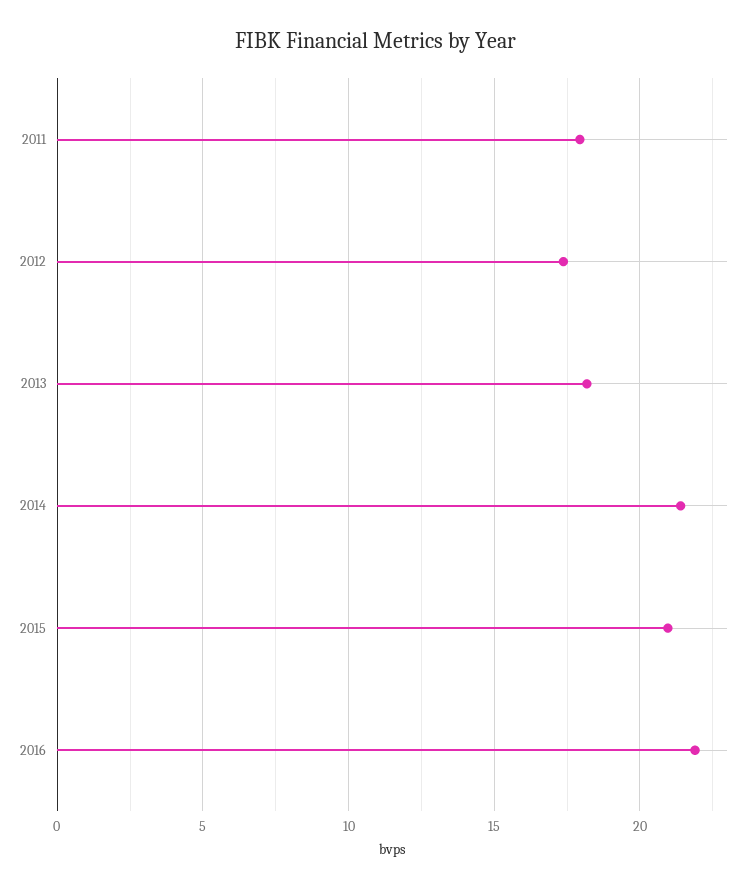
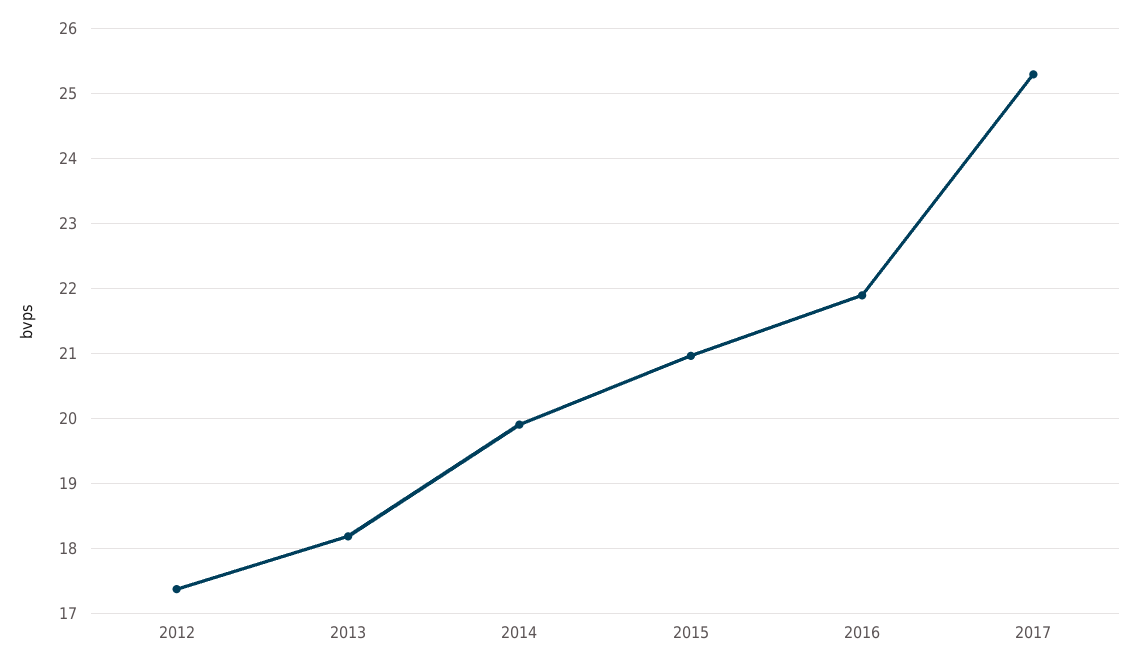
2011: 18 -> none
2014: 21.5 -> 19.9
2017: none -> 25.3

